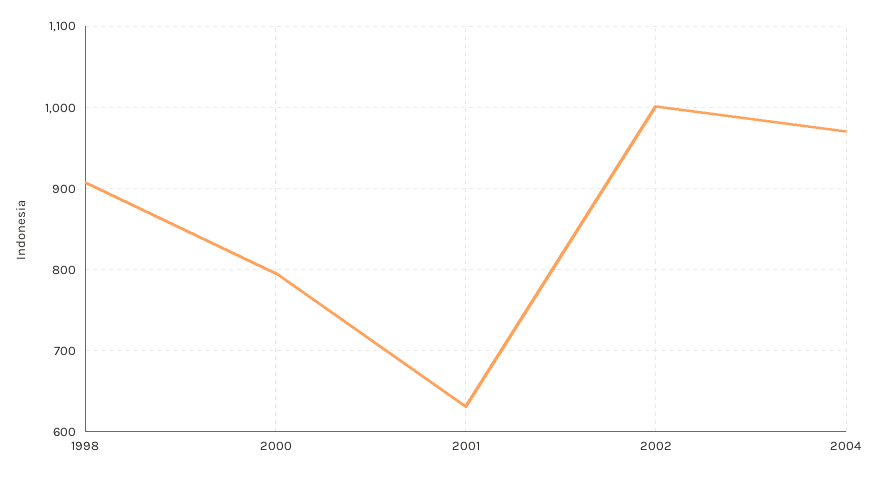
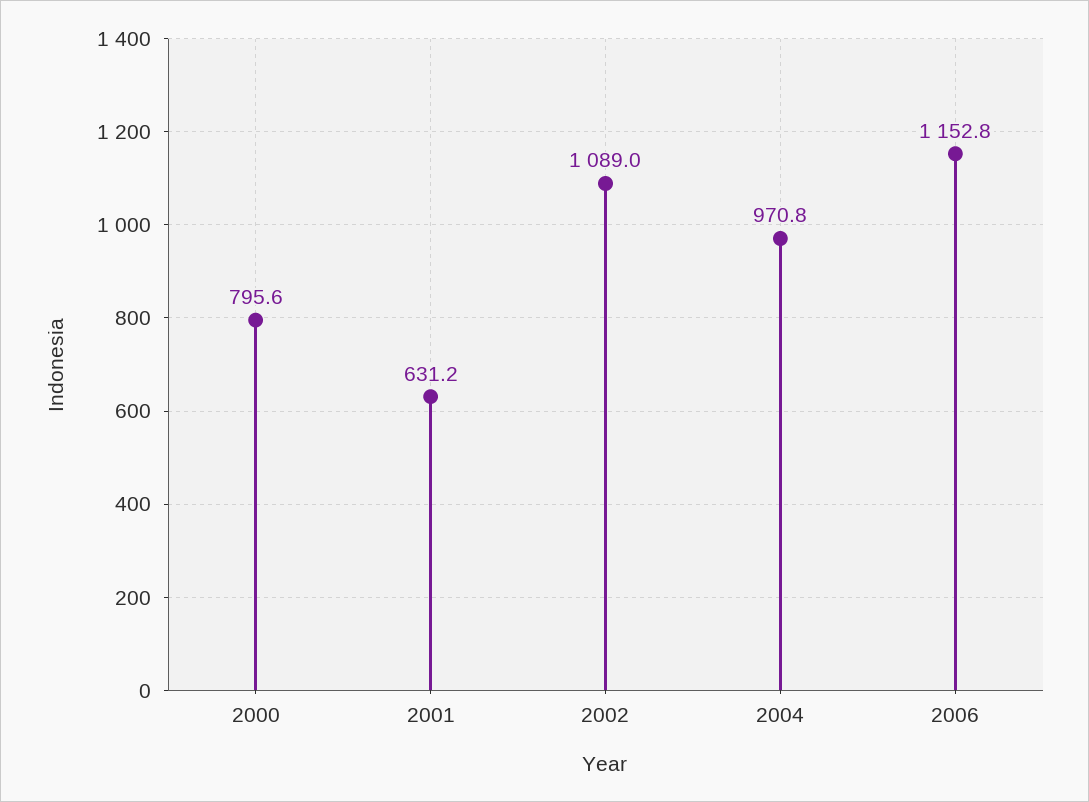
1998: 910 -> none
2002: 1000 -> 1089
2006: none -> 1152.8

